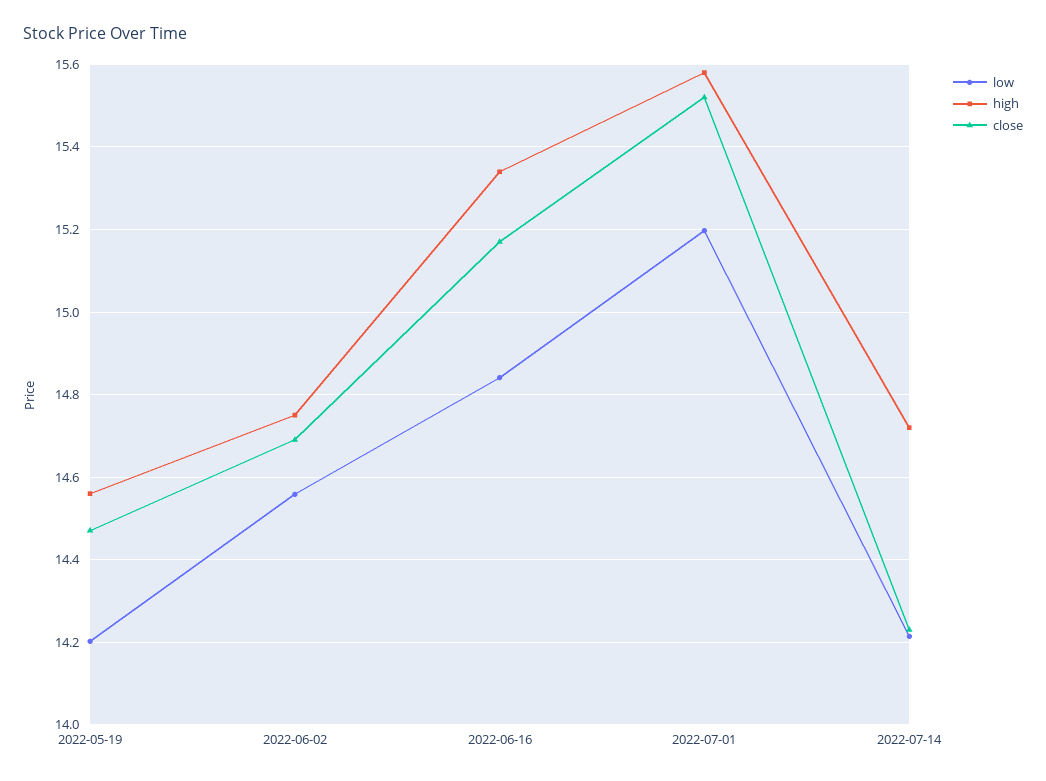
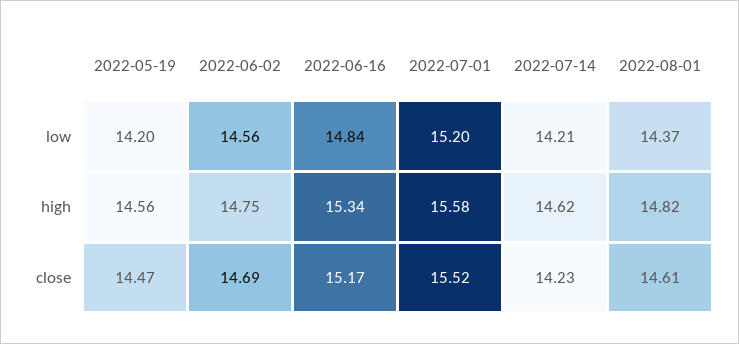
high, 2022-07-14: 14.72 -> 14.62
low, 2022-08-01: none -> 14.37
high, 2022-08-01: none -> 14.82
close, 2022-08-01: none -> 14.61

